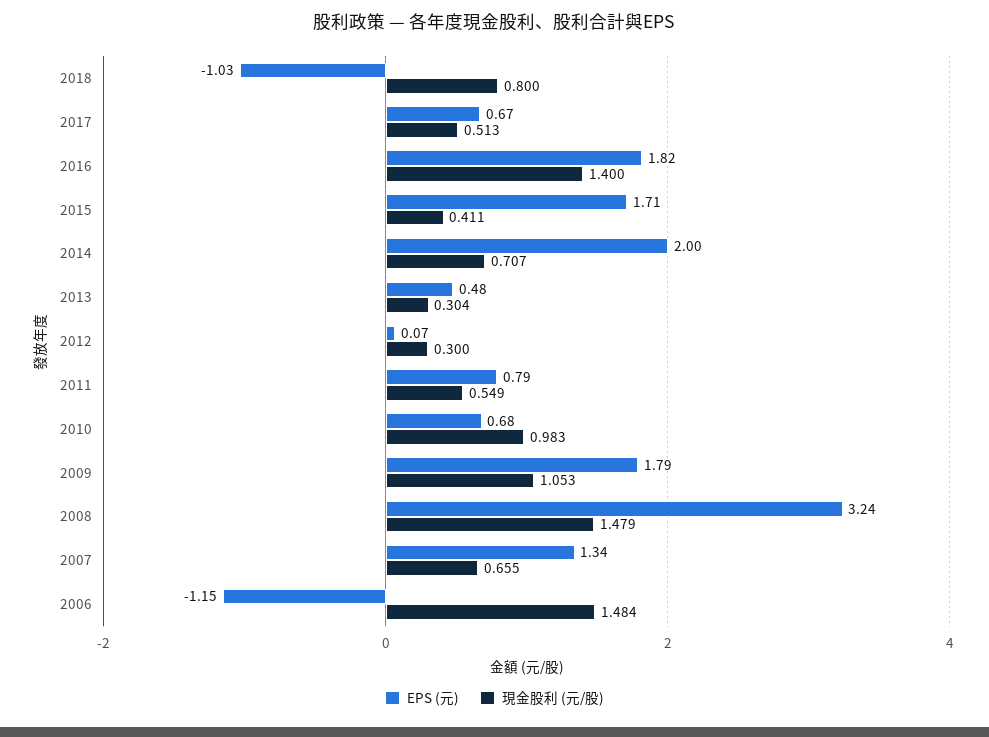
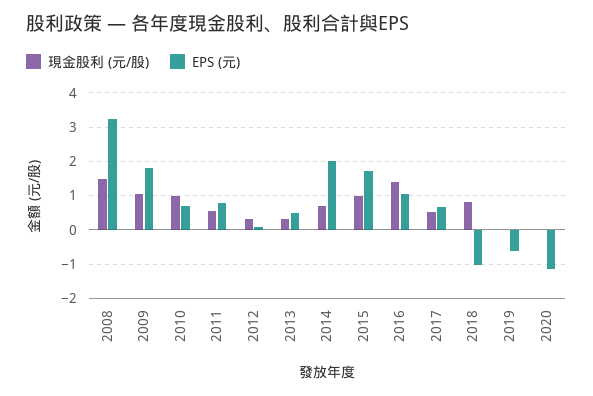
EPS (元), 2016: 1.82 -> 1
現金股利 (元/股), 2015: 0.411 -> 1
EPS (元), 2007: 1.34 -> none
現金股利 (元/股), 2007: 0.655 -> none
EPS (元), 2006: -1.15 -> none
現金股利 (元/股), 2006: 1.484 -> none
現金股利 (元/股), 2019: none -> 0
EPS (元), 2019: none -> -0.6
現金股利 (元/股), 2020: none -> 0
EPS (元), 2020: none -> -1.2

